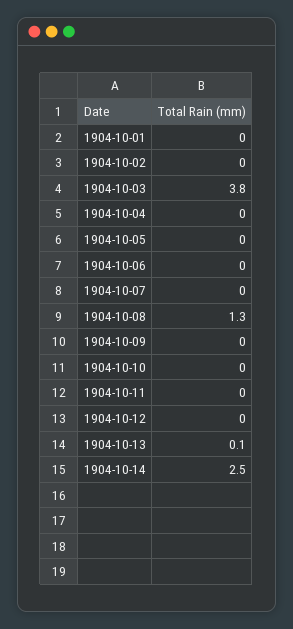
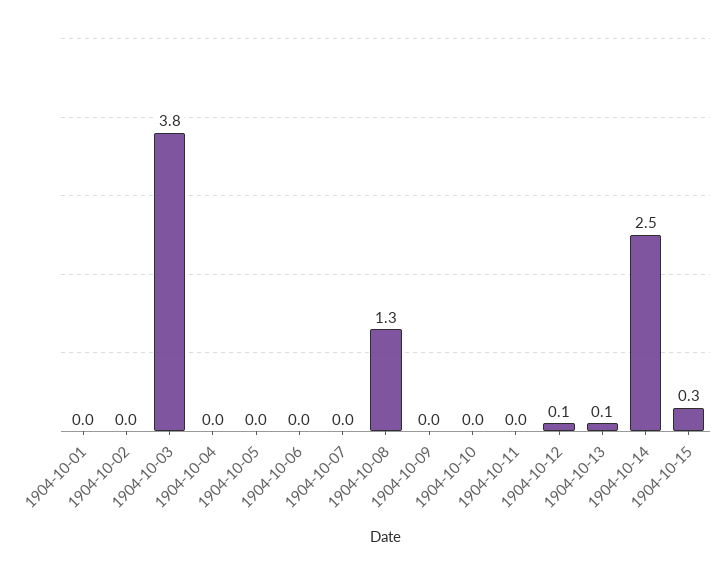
1904-10-12: 0 -> 0.1
1904-10-15: none -> 0.3

